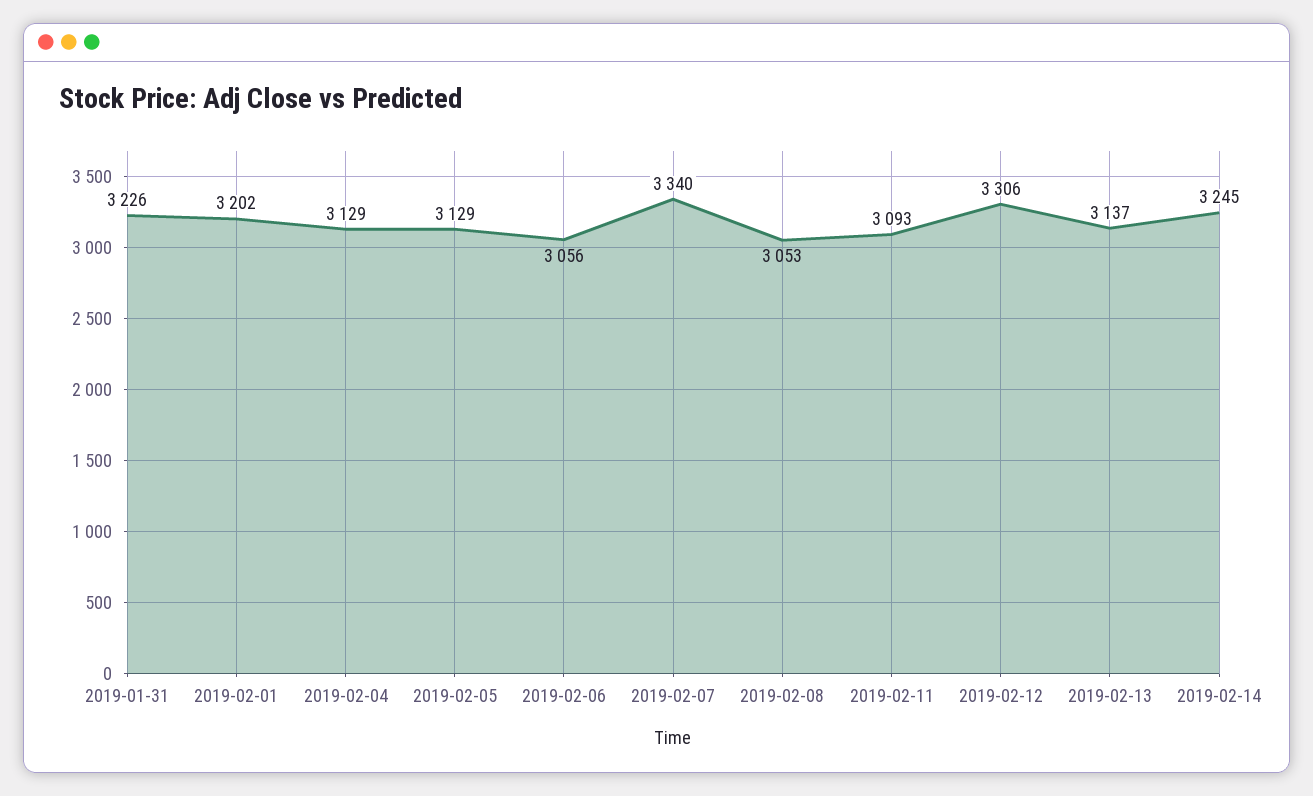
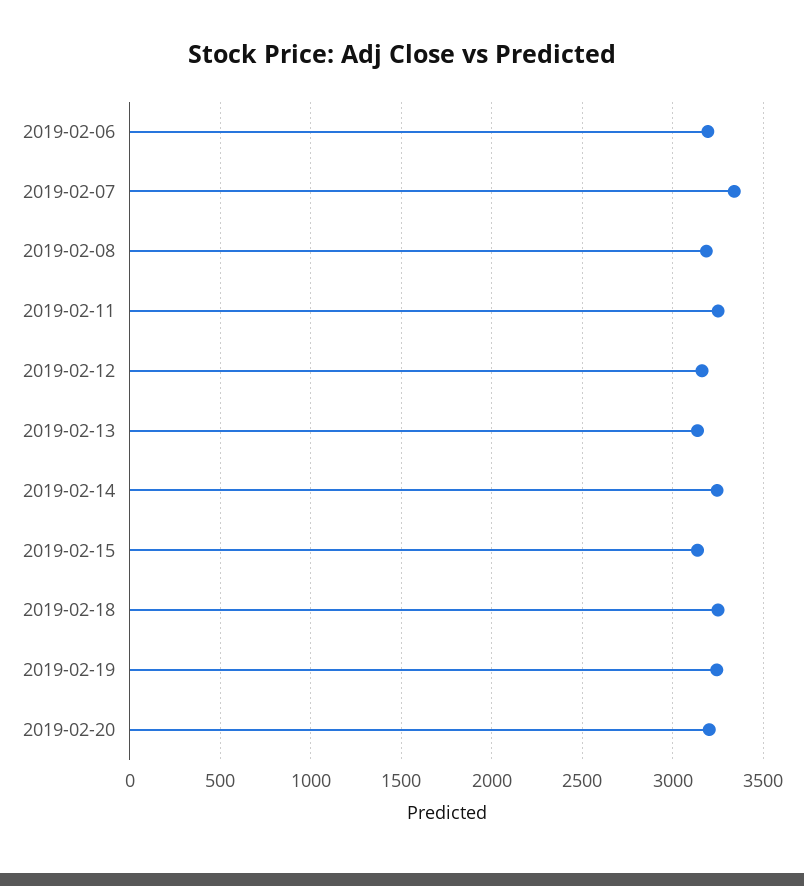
2019-01-31: 3226 -> none
2019-02-01: 3202 -> none
2019-02-04: 3129 -> none
2019-02-05: 3129 -> none
2019-02-06: 3056 -> 3200
2019-02-08: 3053 -> 3200
2019-02-11: 3093 -> 3250
2019-02-12: 3306 -> 3150
2019-02-15: none -> 3150
2019-02-18: none -> 3250
2019-02-19: none -> 3250
2019-02-20: none -> 3200

